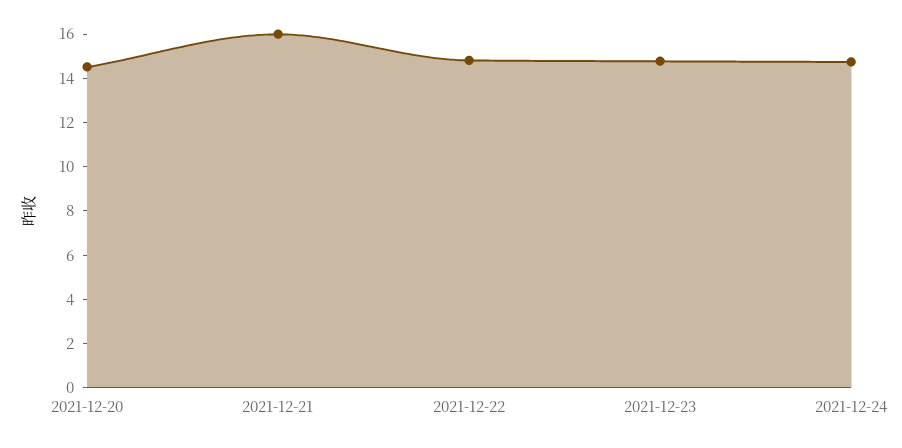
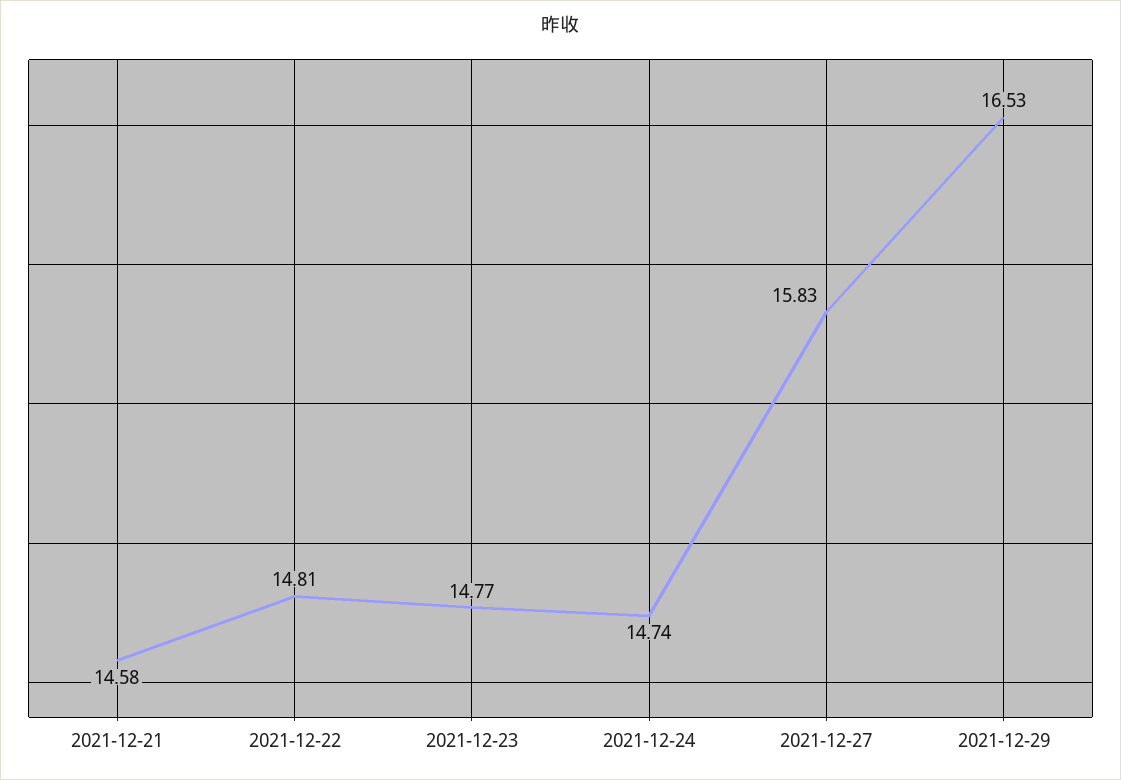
2021-12-20: 14.5 -> none
2021-12-21: 16 -> 14.58
2021-12-27: none -> 15.83
2021-12-29: none -> 16.53

